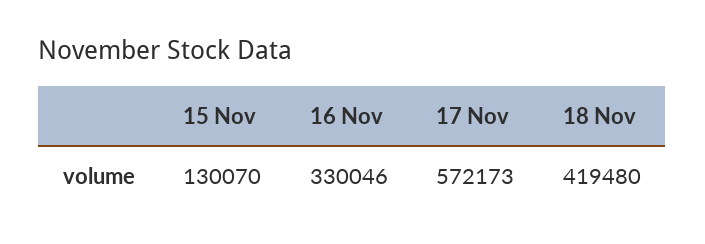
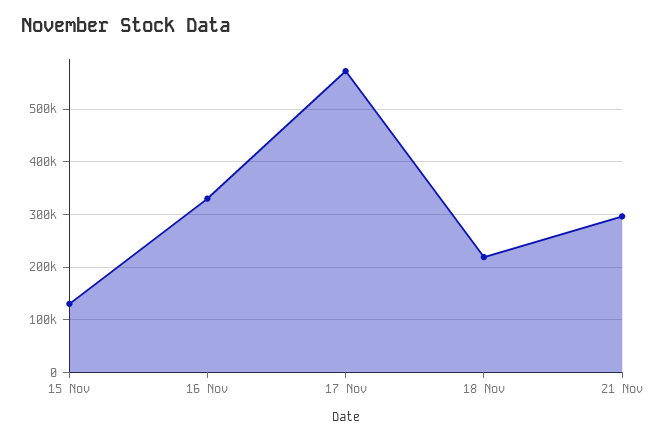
18 Nov: 419480 -> 220000
21 Nov: none -> 300000

